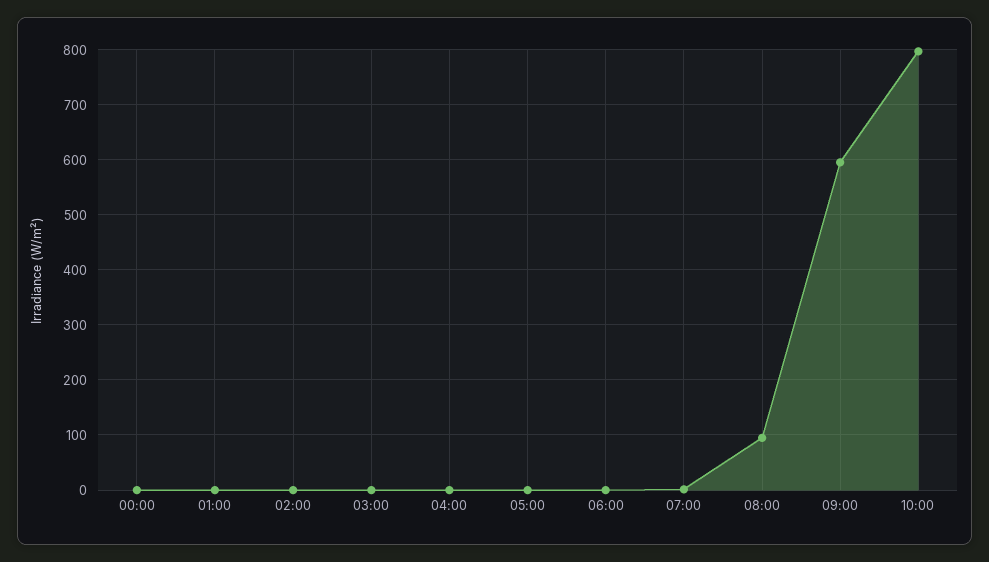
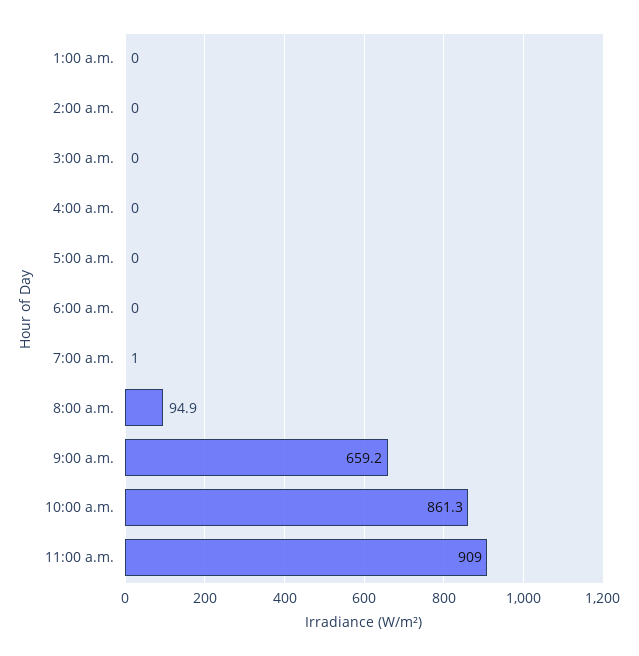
00:00: 0 -> none
09:00: 600 -> 659.2
10:00: 800 -> 861.3
11:00 a.m.: none -> 909

